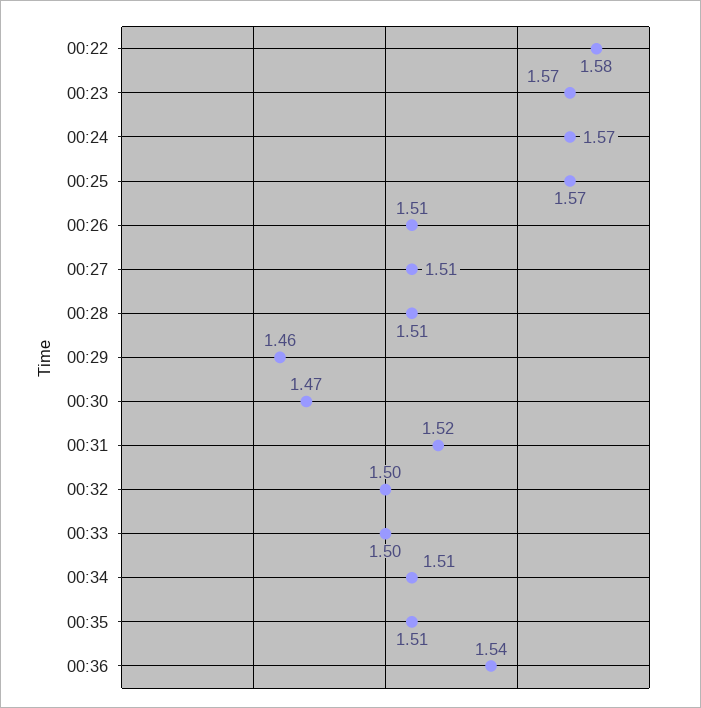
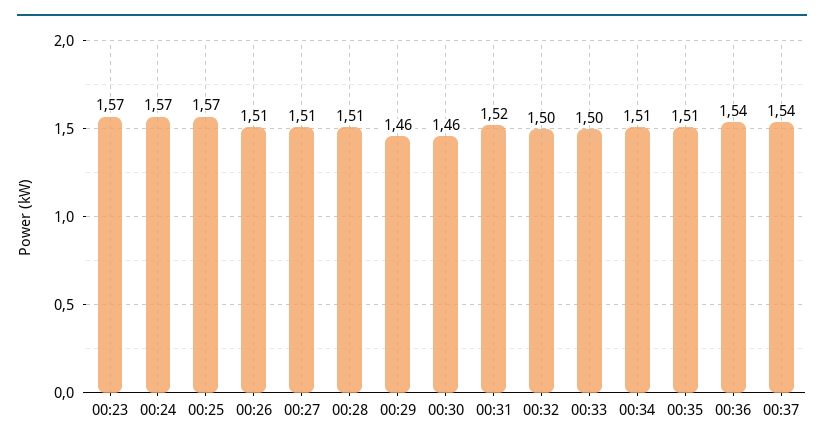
00:22: 1.58 -> none
00:30: 1.47 -> 1.46
00:37: none -> 1.54

